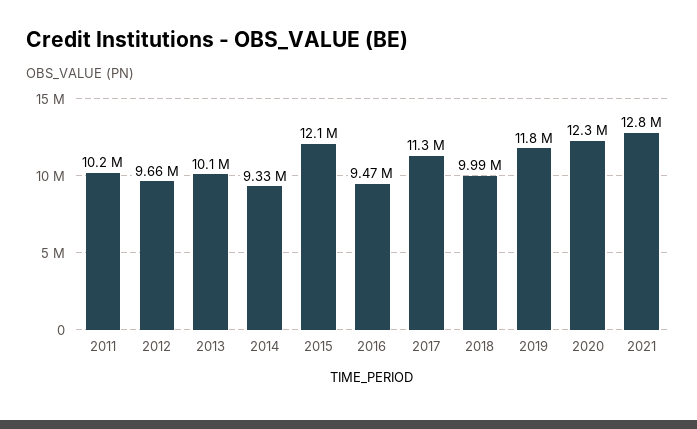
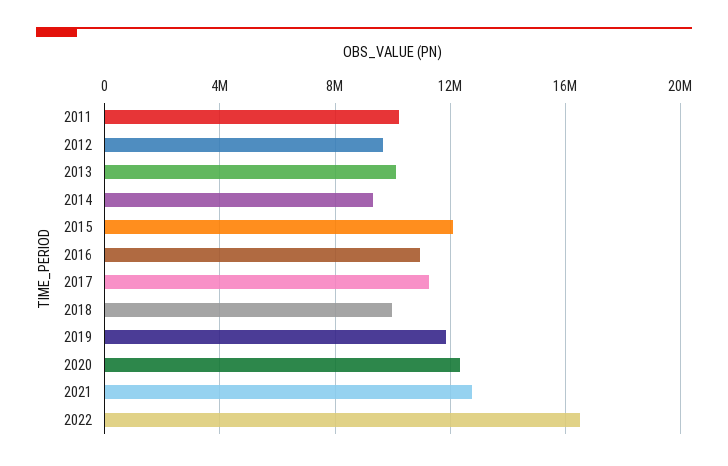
2016: 9470000 -> 11000000
2022: none -> 16500000

